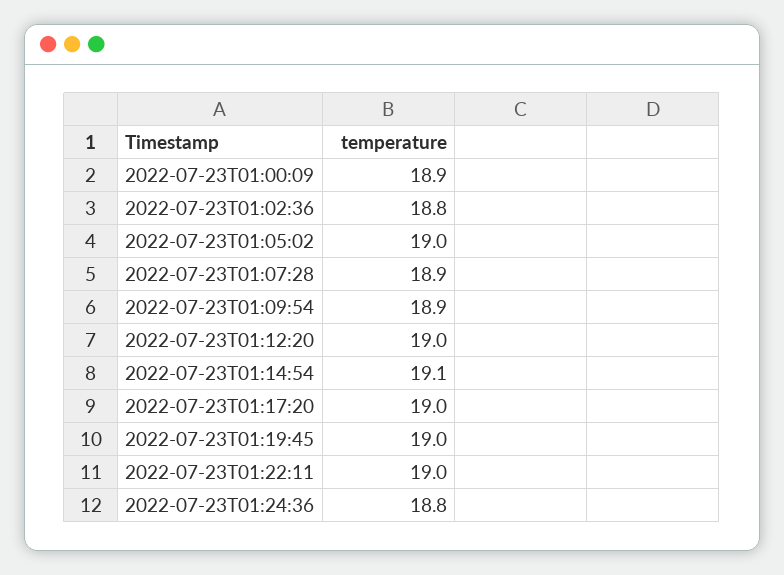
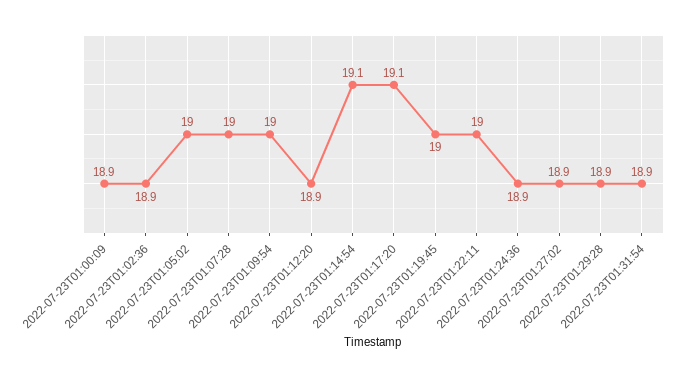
2022-07-23T01:02:36: 18.8 -> 18.9
2022-07-23T01:07:28: 18.9 -> 19
2022-07-23T01:09:54: 18.9 -> 19
2022-07-23T01:12:20: 19 -> 18.9
2022-07-23T01:17:20: 19 -> 19.1
2022-07-23T01:24:36: 18.8 -> 18.9
2022-07-23T01:27:02: none -> 18.9
2022-07-23T01:29:28: none -> 18.9
2022-07-23T01:31:54: none -> 18.9

